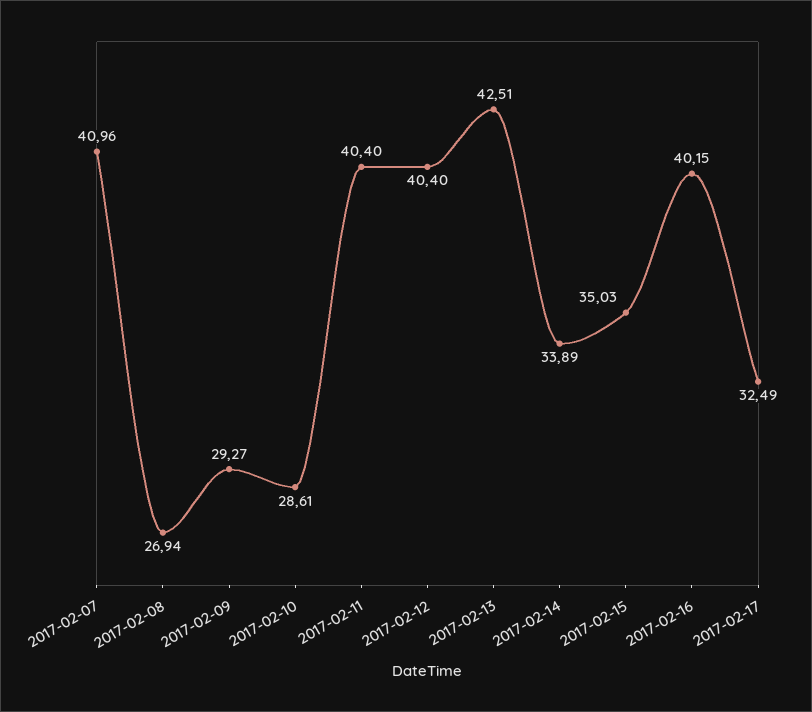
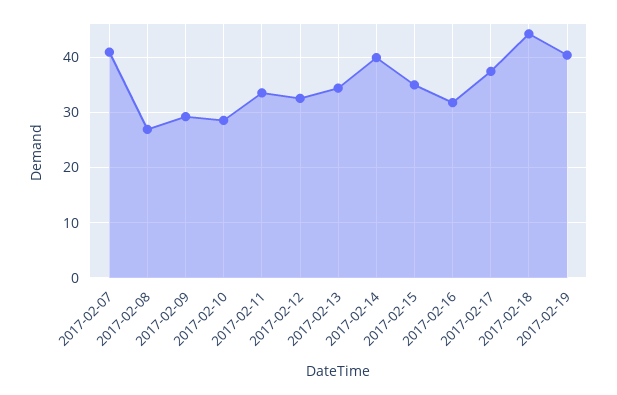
2017-02-11: 40.4 -> 34
2017-02-12: 40.4 -> 32
2017-02-13: 42.51 -> 34
2017-02-14: 33.89 -> 40
2017-02-16: 40.15 -> 32
2017-02-17: 32.49 -> 38
2017-02-18: none -> 44
2017-02-19: none -> 40

